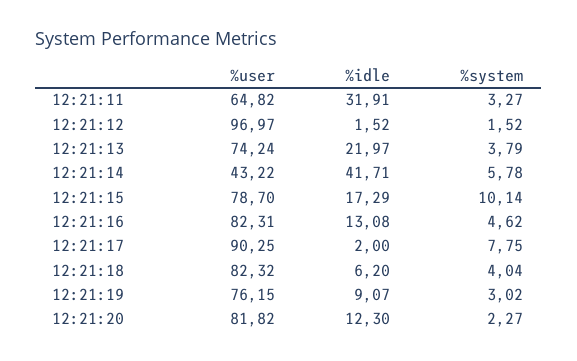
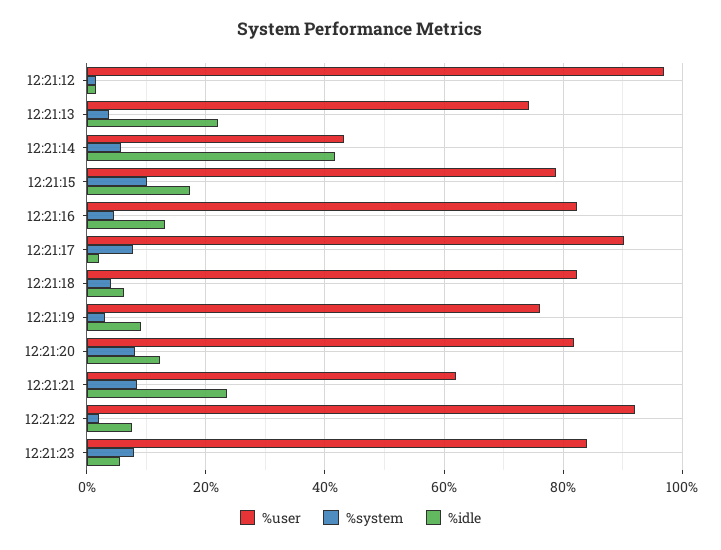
%user, 12:21:11: 64.82 -> none
%idle, 12:21:11: 31.91 -> none
%system, 12:21:11: 3.27 -> none
%system, 12:21:20: 2.27 -> 8
%user, 12:21:21: none -> 62
%system, 12:21:21: none -> 8
%idle, 12:21:21: none -> 24
%user, 12:21:22: none -> 92
%system, 12:21:22: none -> 2
%idle, 12:21:22: none -> 8
%user, 12:21:23: none -> 84
%system, 12:21:23: none -> 8
%idle, 12:21:23: none -> 6

